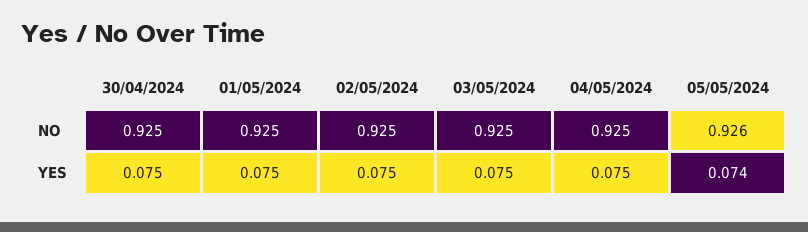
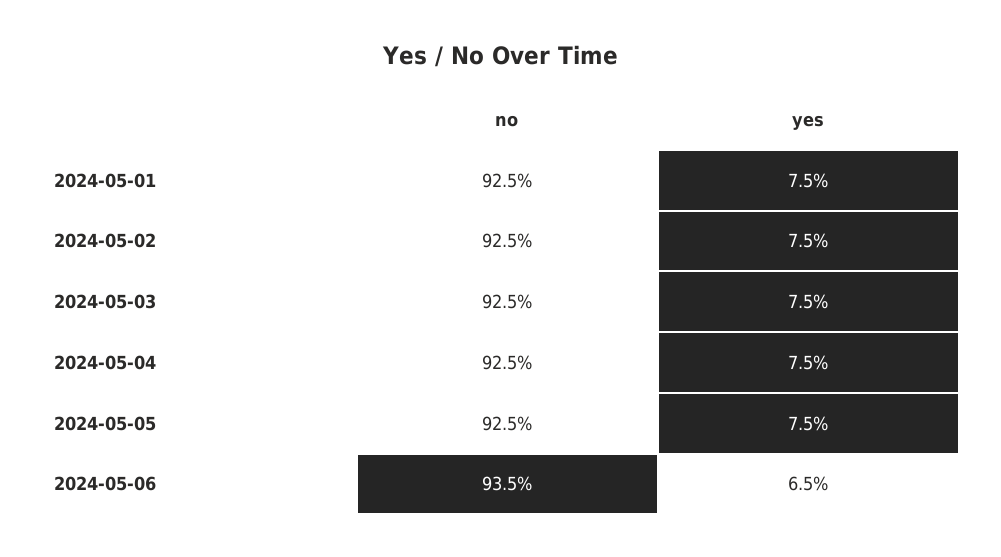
30/04/2024, NO: 0.925 -> none
05/05/2024, NO: 0.926 -> 0.925
30/04/2024, YES: 0.075 -> none
05/05/2024, YES: 0.074 -> 0.075
2024-05-06, NO: none -> 0.935
2024-05-06, YES: none -> 0.065

